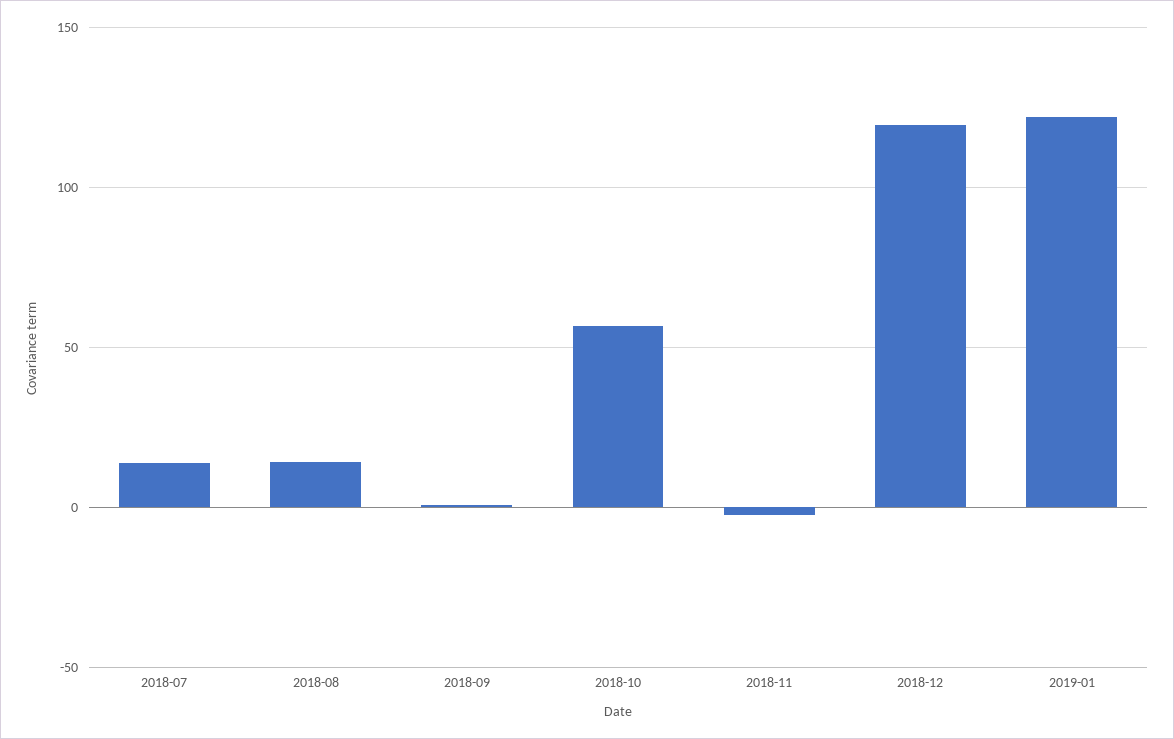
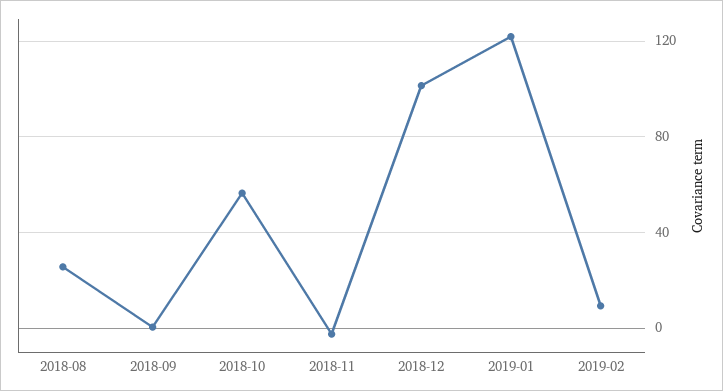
2018-07: 15 -> none
2018-08: 15 -> 25
2018-12: 120 -> 100
2019-02: none -> 10

